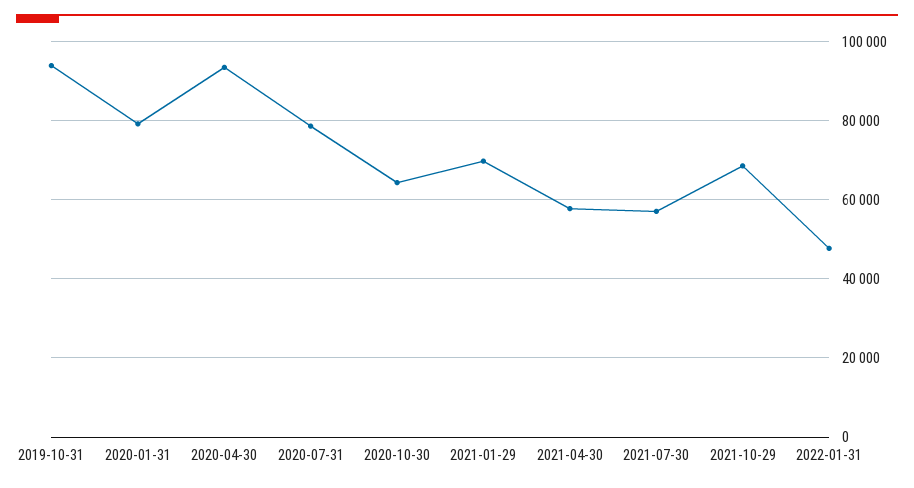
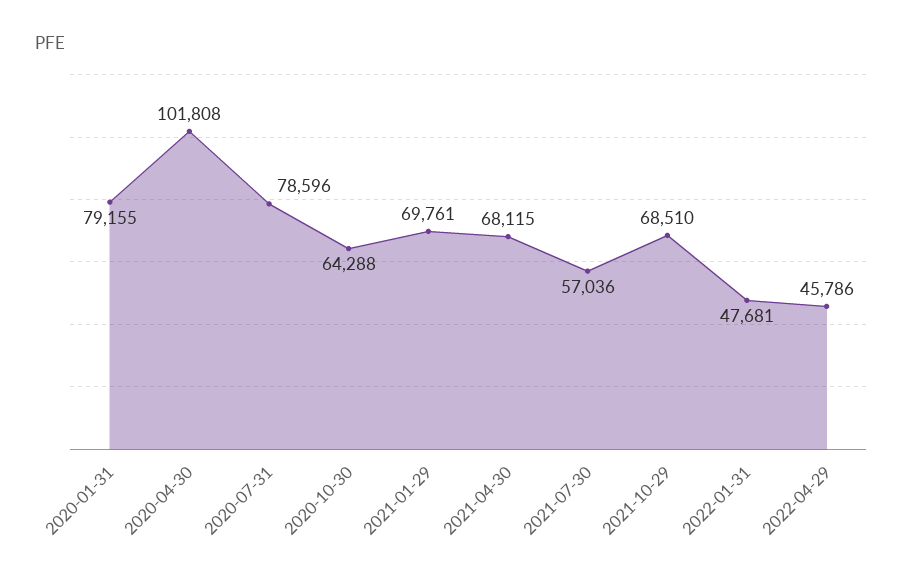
2019-10-31: 94000 -> none
2020-04-30: 94000 -> 101808
2021-04-30: 58000 -> 68115
2022-04-29: none -> 45786

